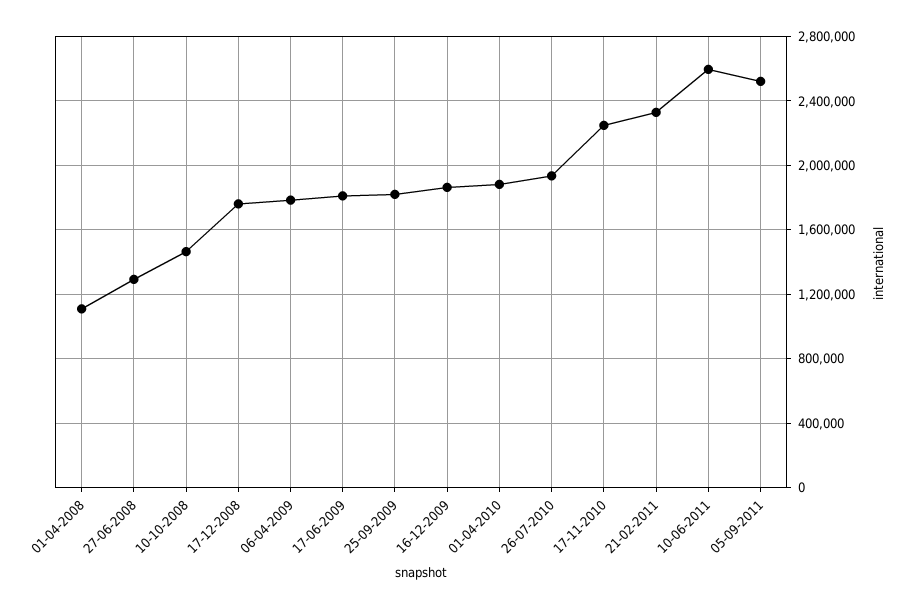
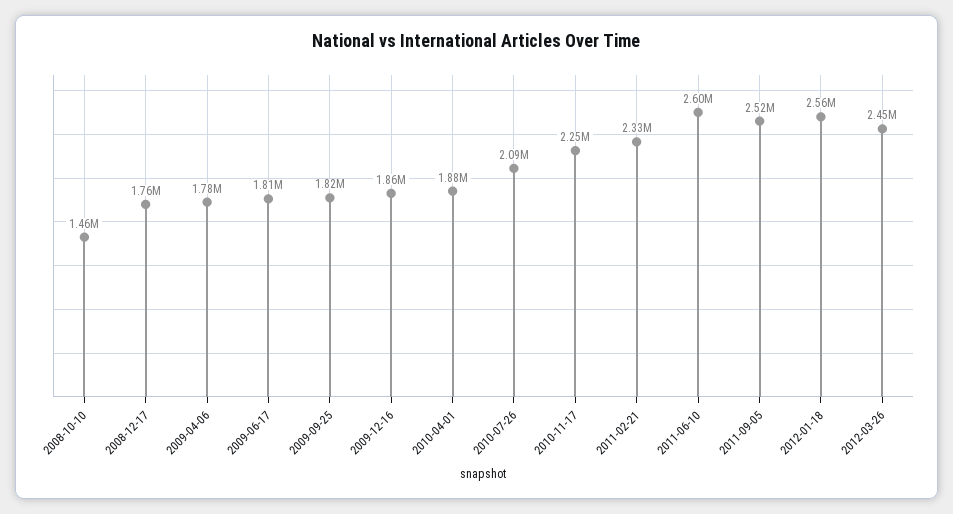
01-04-2008: 1100000 -> none
27-06-2008: 1300000 -> none
26-07-2010: 1950000 -> 2090000
2012-01-18: none -> 2560000
2012-03-26: none -> 2450000

